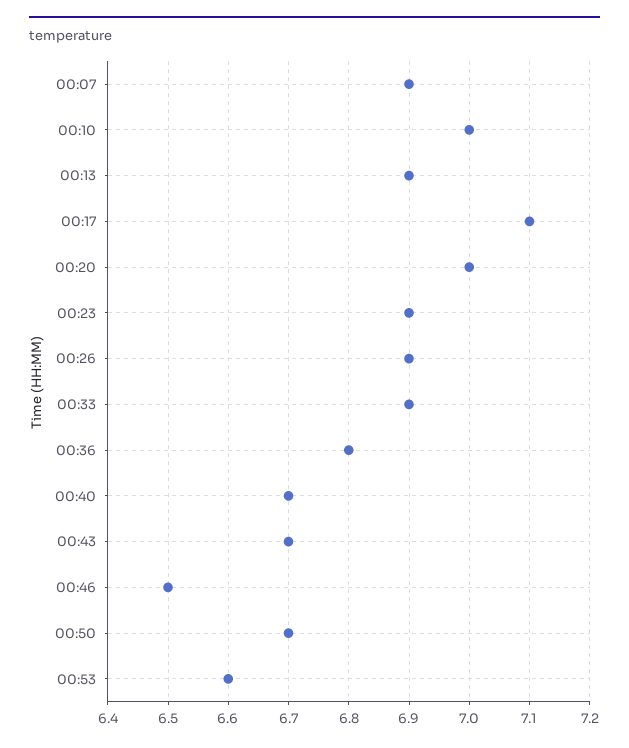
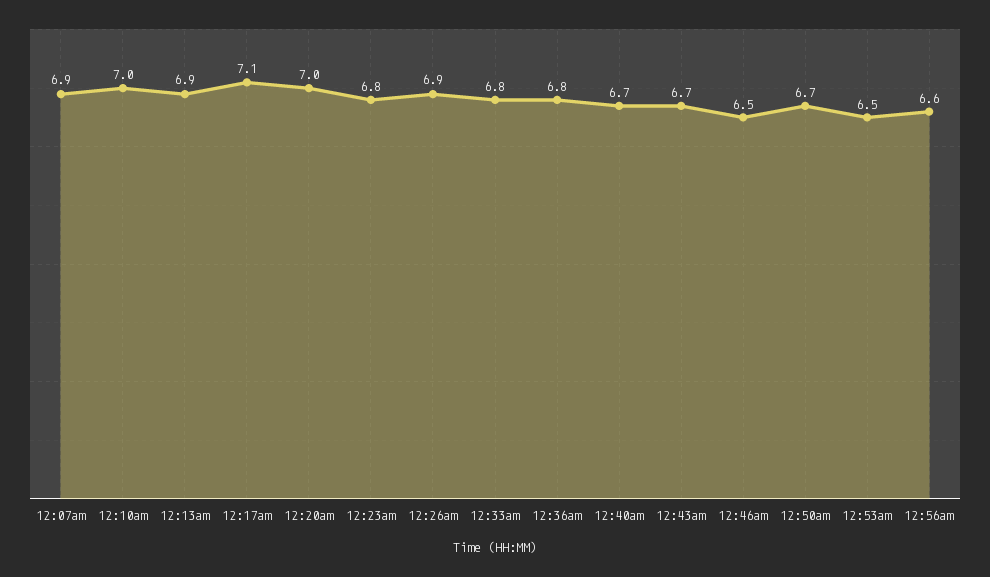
00:23: 6.9 -> 6.8
00:33: 6.9 -> 6.8
00:53: 6.6 -> 6.5
12:56am: none -> 6.6

